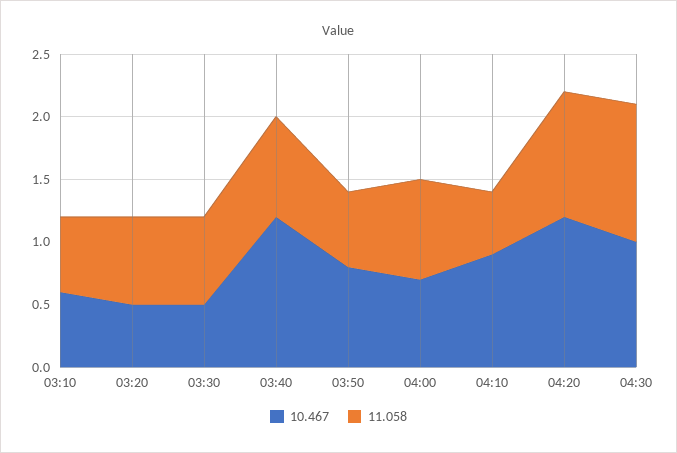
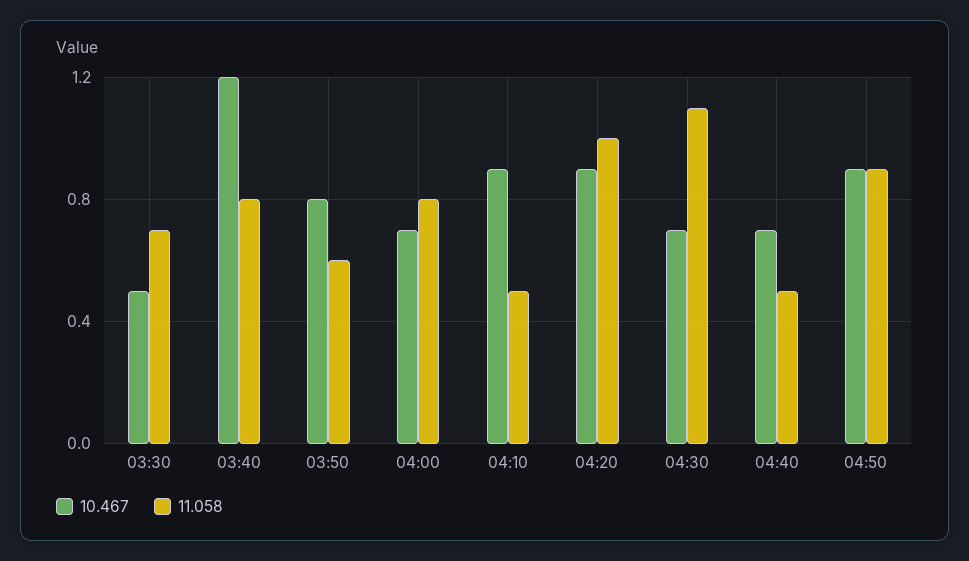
10.467, 03:10: 0.6 -> none
11.058, 03:10: 0.6 -> none
10.467, 03:20: 0.5 -> none
11.058, 03:20: 0.7 -> none
10.467, 04:20: 1.2 -> 0.9
10.467, 04:30: 1 -> 0.7
10.467, 04:40: none -> 0.7
11.058, 04:40: none -> 0.5
10.467, 04:50: none -> 0.9
11.058, 04:50: none -> 0.9

